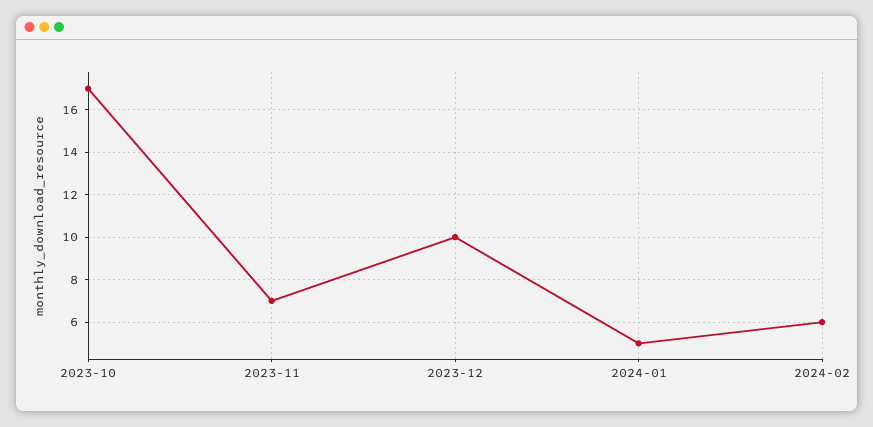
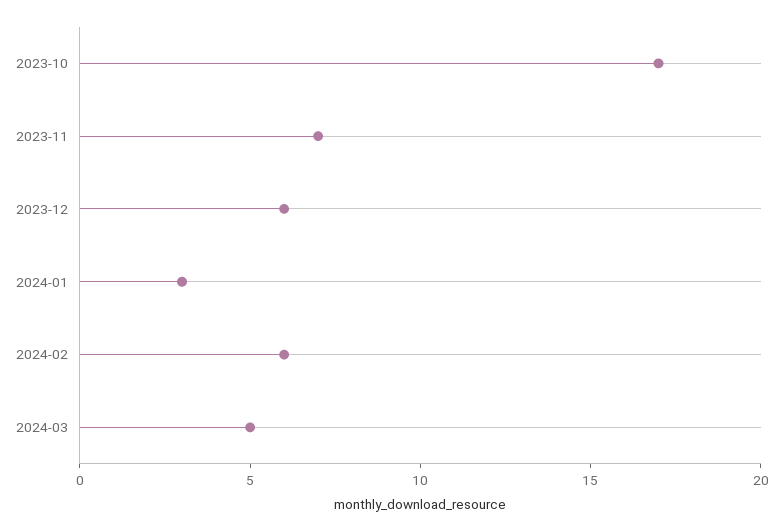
2023-12: 10 -> 6
2024-01: 5 -> 3
2024-03: none -> 5

